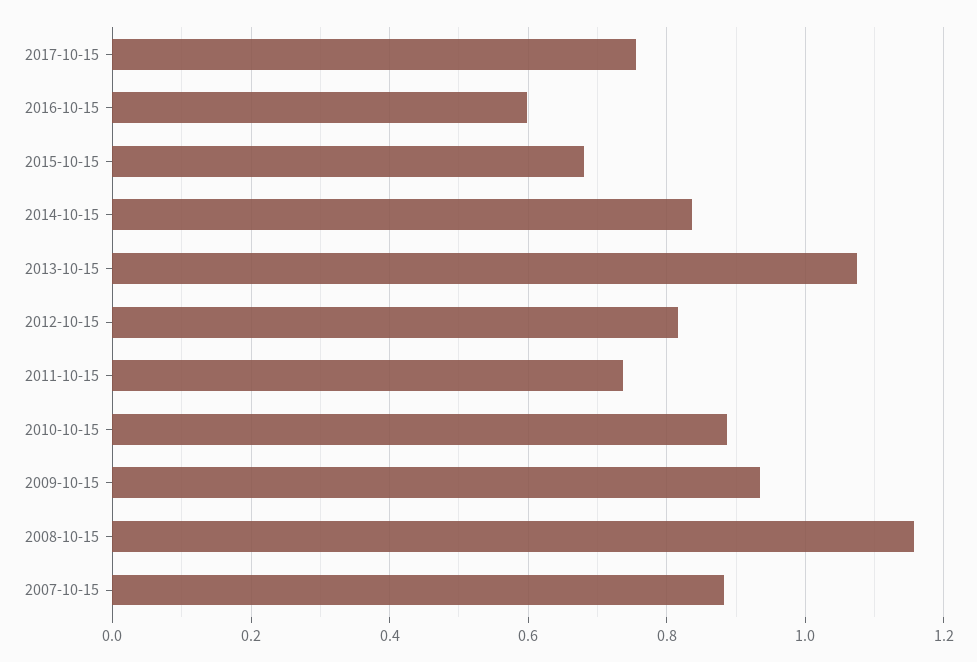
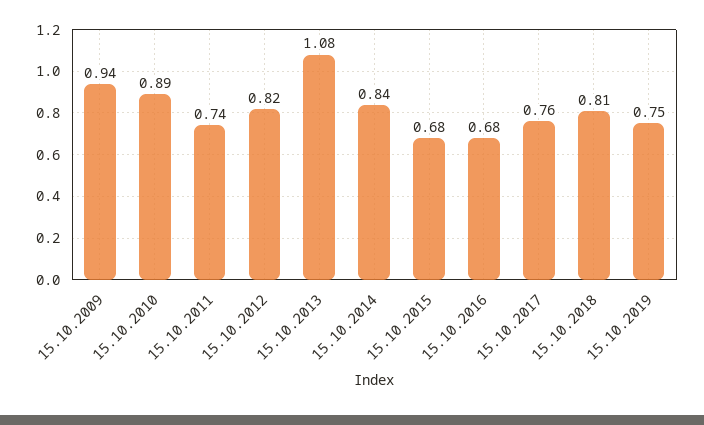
2016-10-15: 0.6 -> 0.68
2008-10-15: 1.16 -> none
2007-10-15: 0.88 -> none
15.10.2018: none -> 0.81
15.10.2019: none -> 0.75

